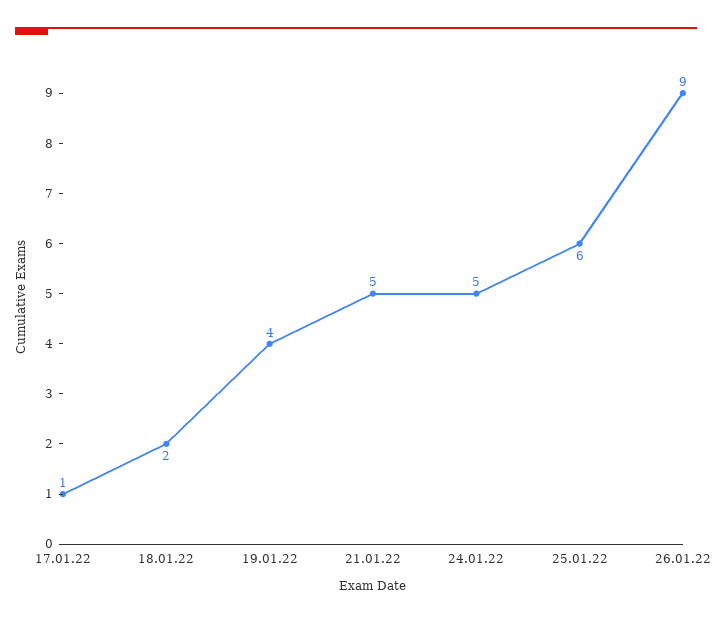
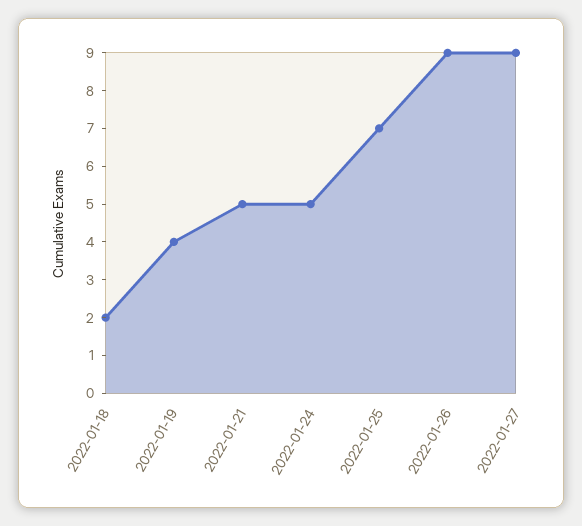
17.01.22: 1 -> none
25.01.22: 6 -> 7
2022-01-27: none -> 9

